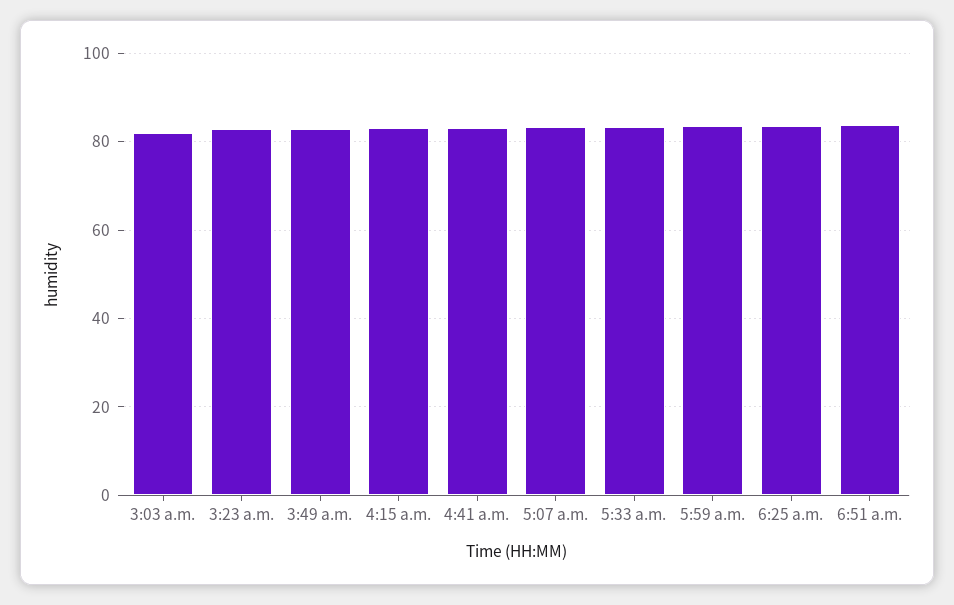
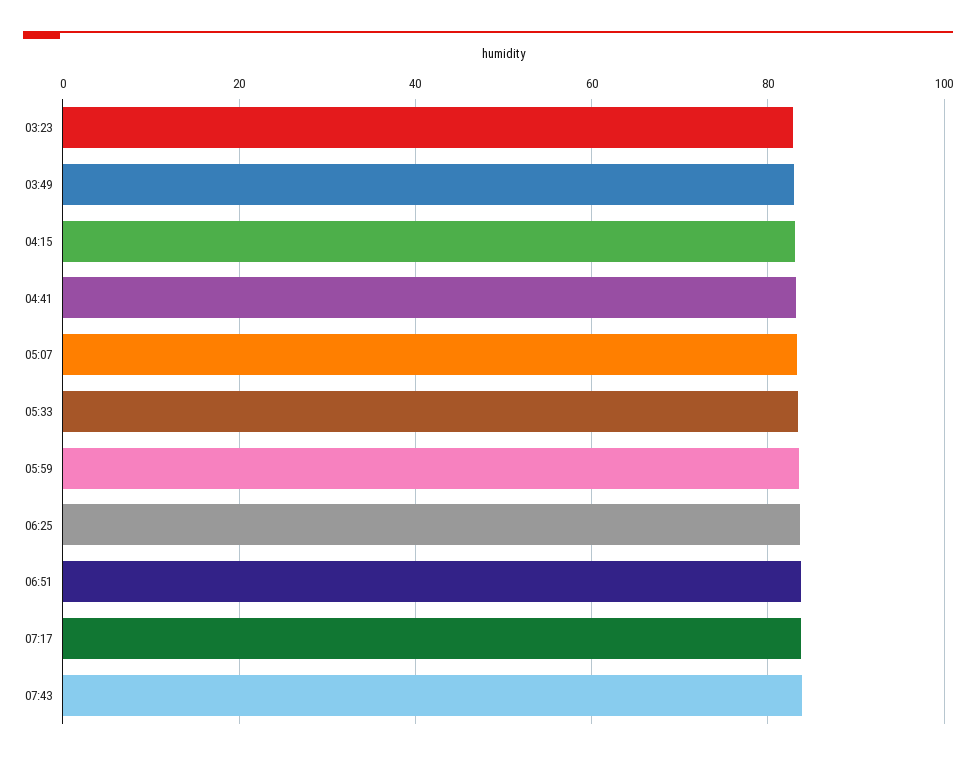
3:03 a.m.: 82 -> none
07:17: none -> 84
07:43: none -> 84

